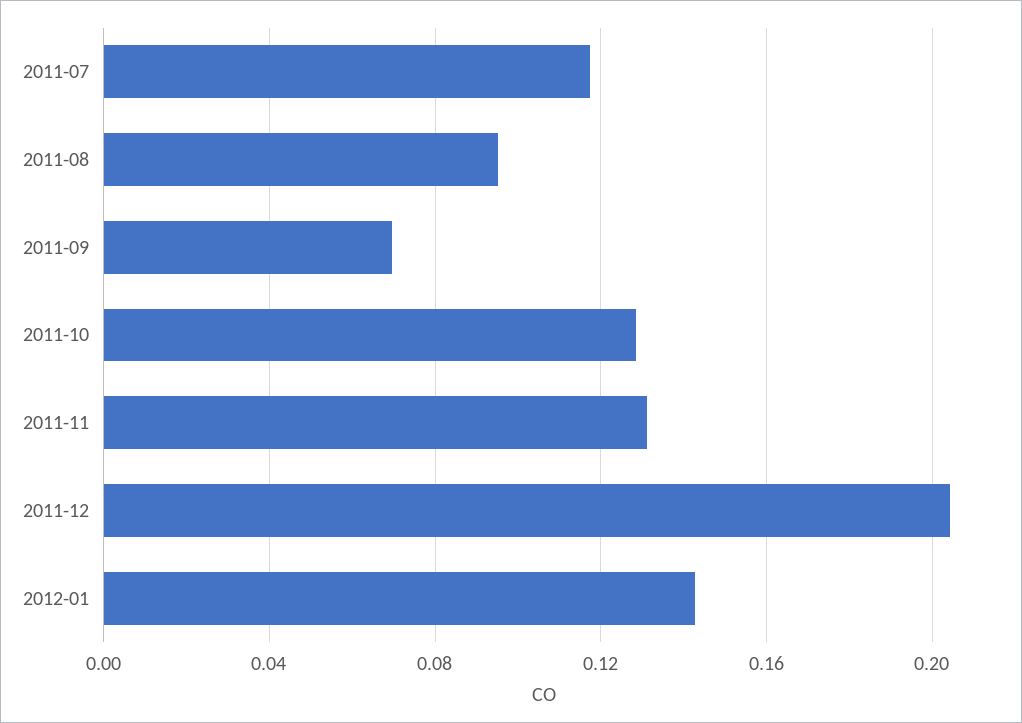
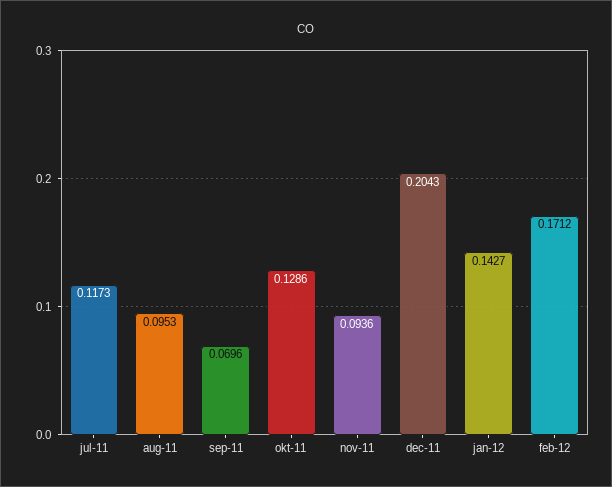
2011-11: 0.13 -> 0.0936
feb-12: none -> 0.1712

